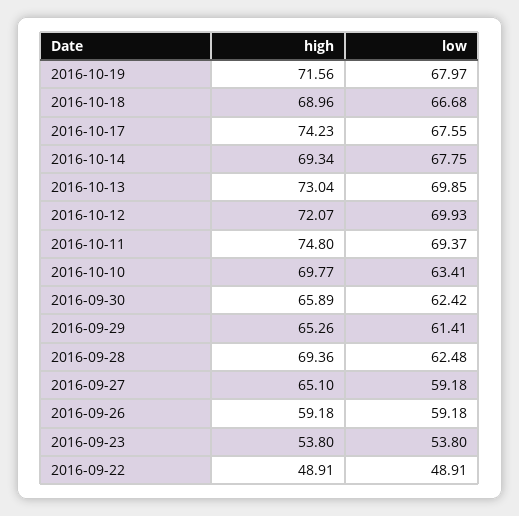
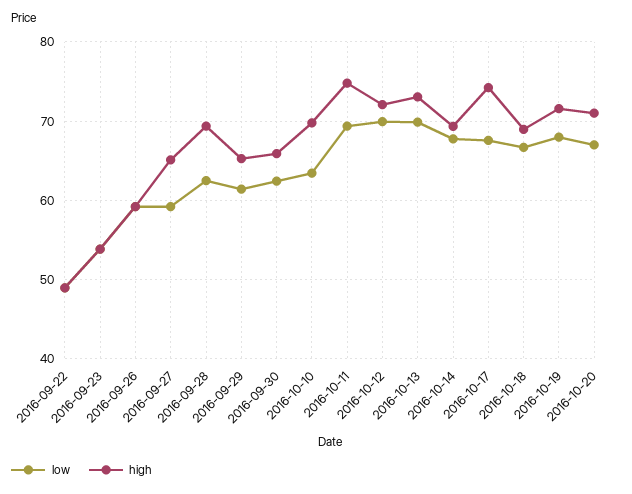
low, 2016-10-20: none -> 67
high, 2016-10-20: none -> 71

